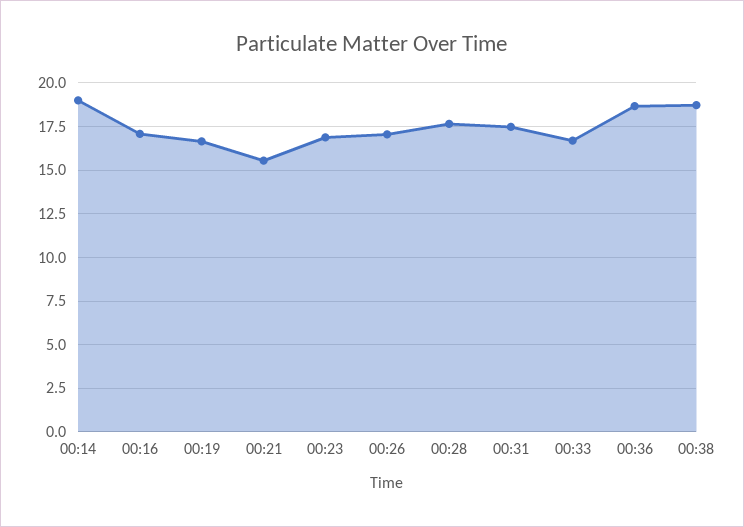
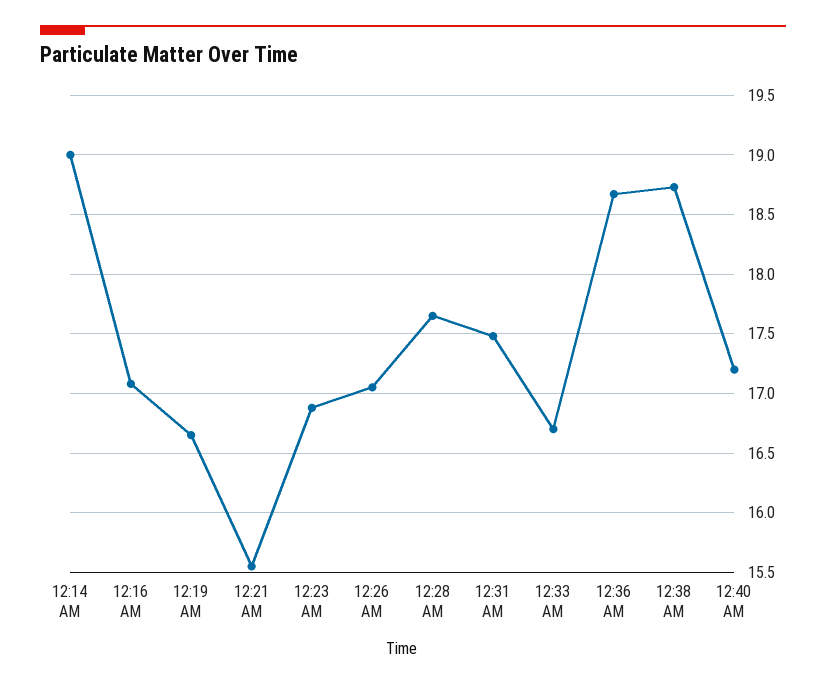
12:40 AM: none -> 17.2

